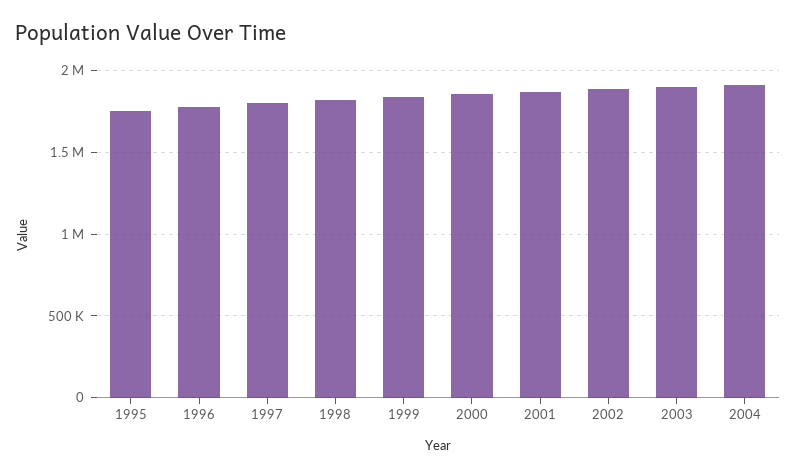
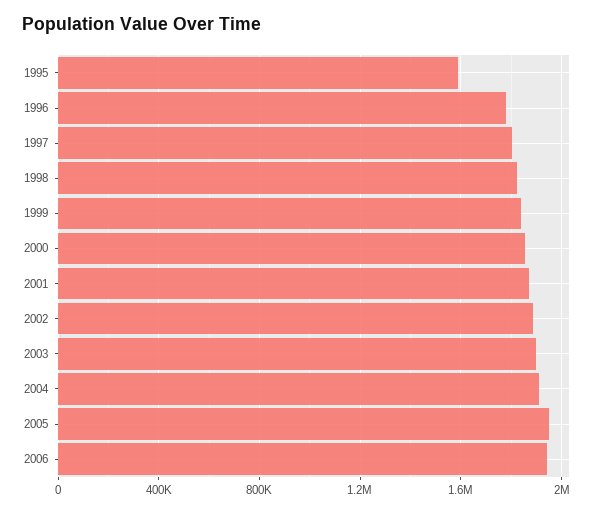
1995: 1750000 -> 1600000
2005: none -> 1950000
2006: none -> 1950000

